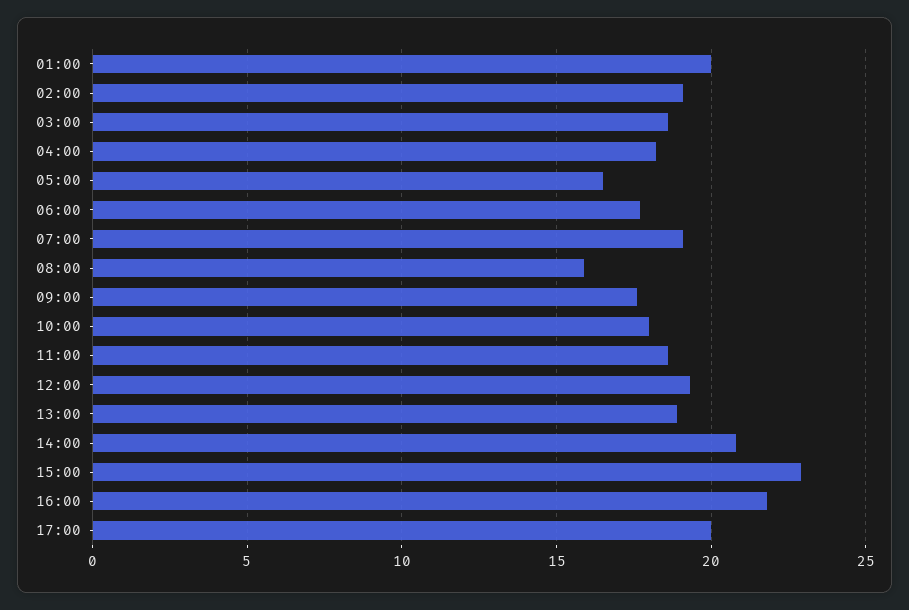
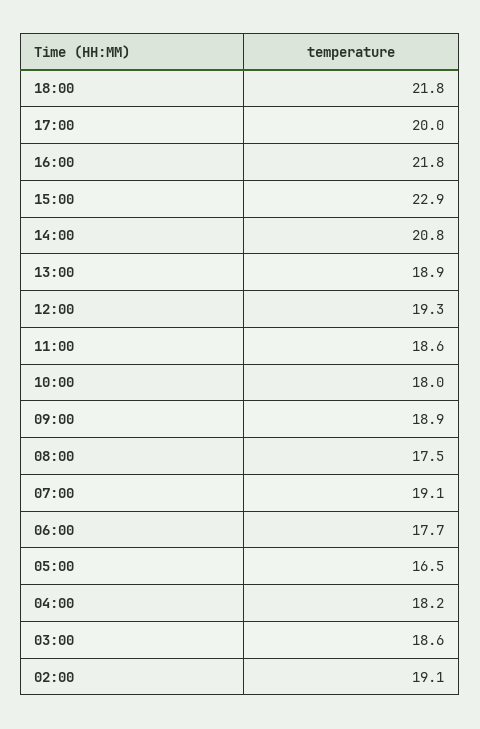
01:00: 20 -> none
08:00: 16 -> 17.5
09:00: 17.5 -> 18.9
18:00: none -> 21.8

